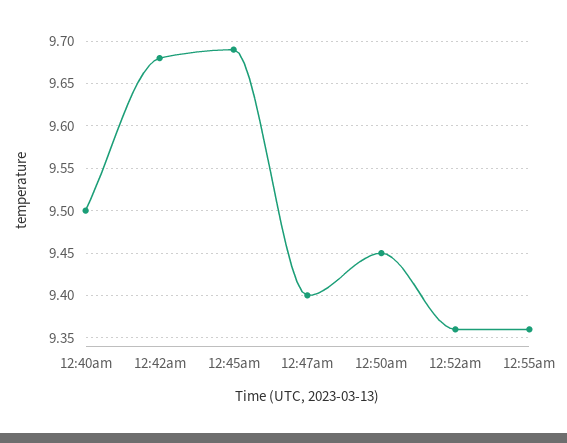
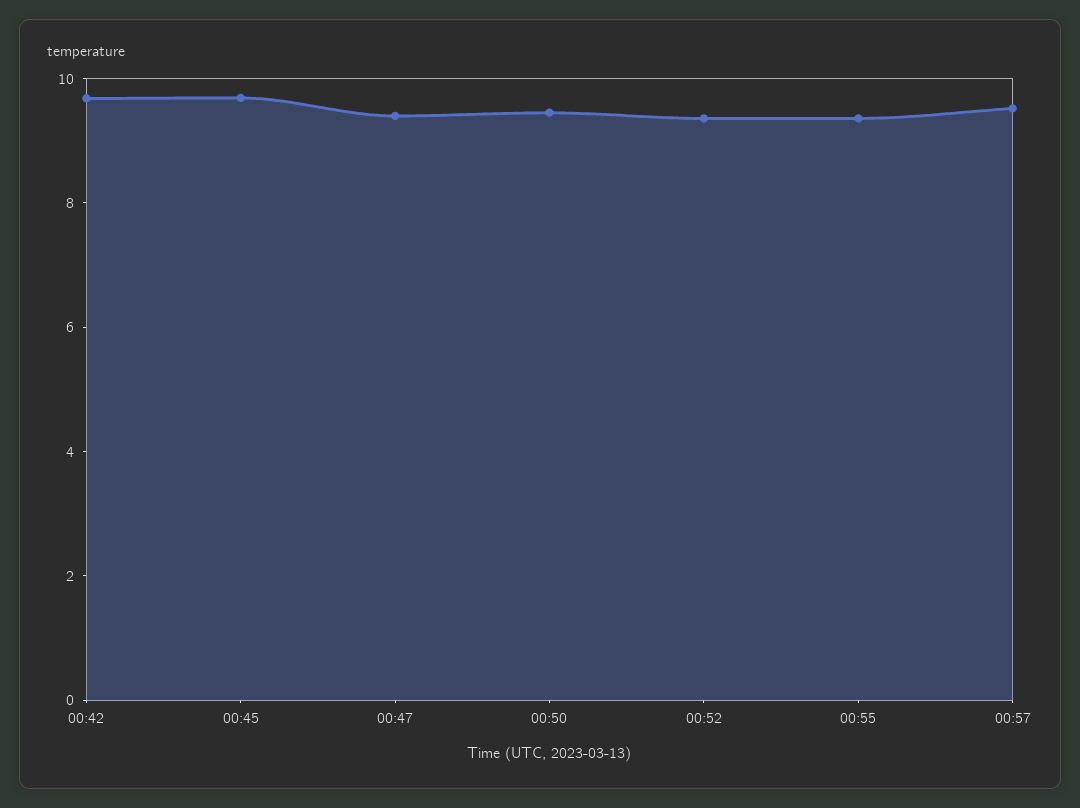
12:40am: 9.5 -> none
00:57: none -> 9.5

